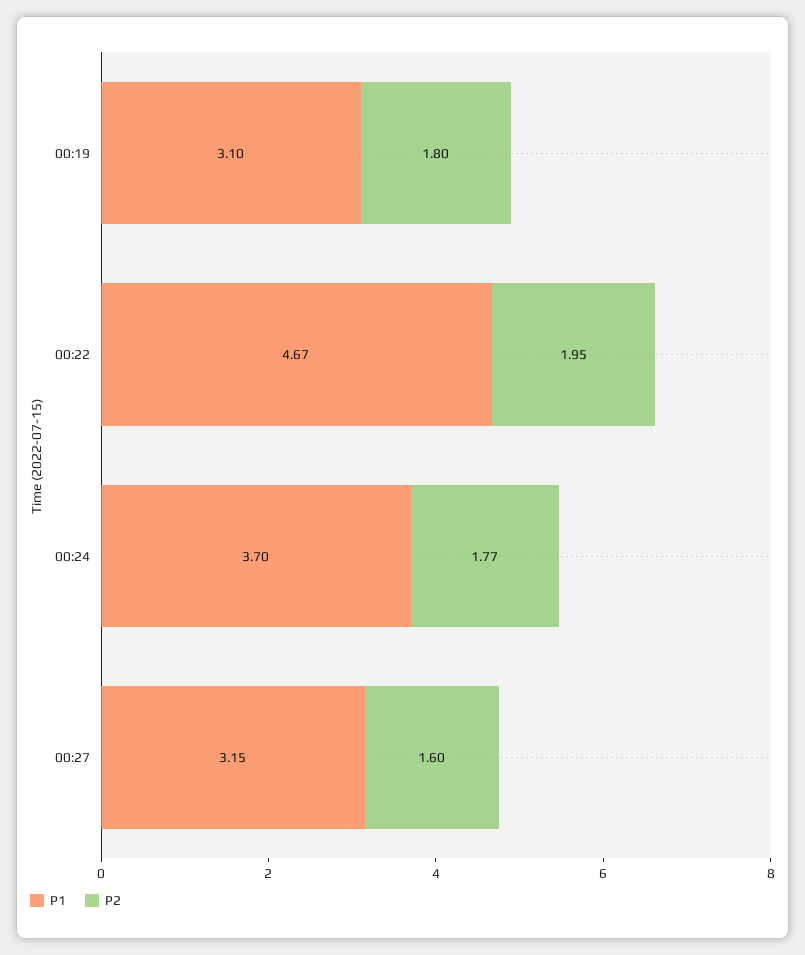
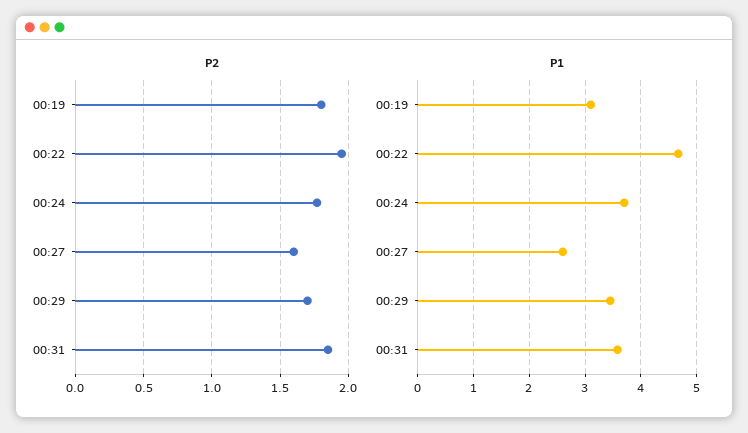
P1, 00:27: 3.15 -> 2.6
P2, 00:29: none -> 1.7
P2, 00:31: none -> 1.85
P1, 00:29: none -> 3.4
P1, 00:31: none -> 3.6

